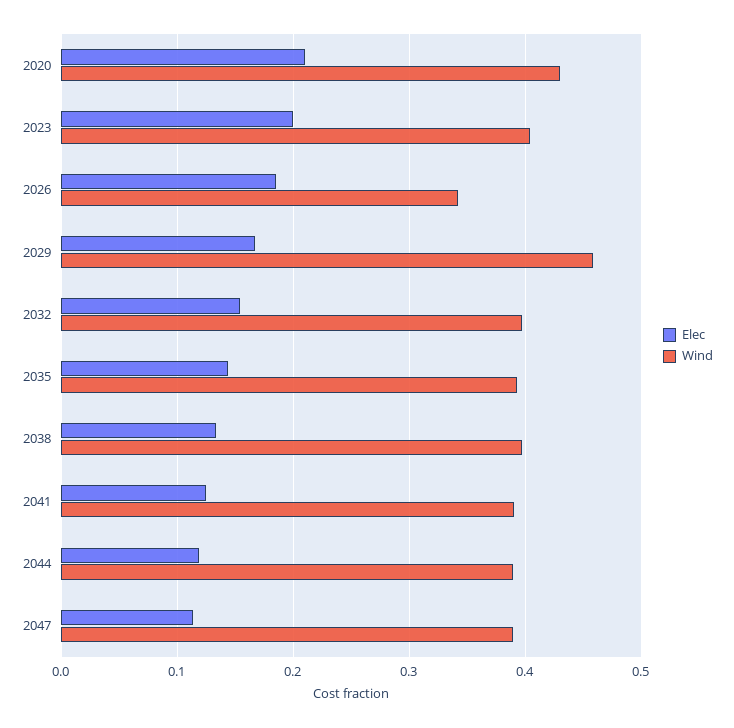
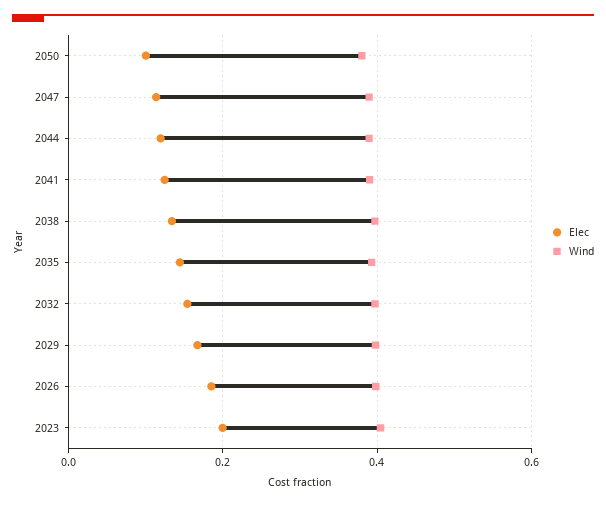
Elec, 2020: 0.21 -> none
Wind, 2020: 0.43 -> none
Wind, 2026: 0.34 -> 0.4
Wind, 2029: 0.46 -> 0.4
Elec, 2050: none -> 0.1
Wind, 2050: none -> 0.38

